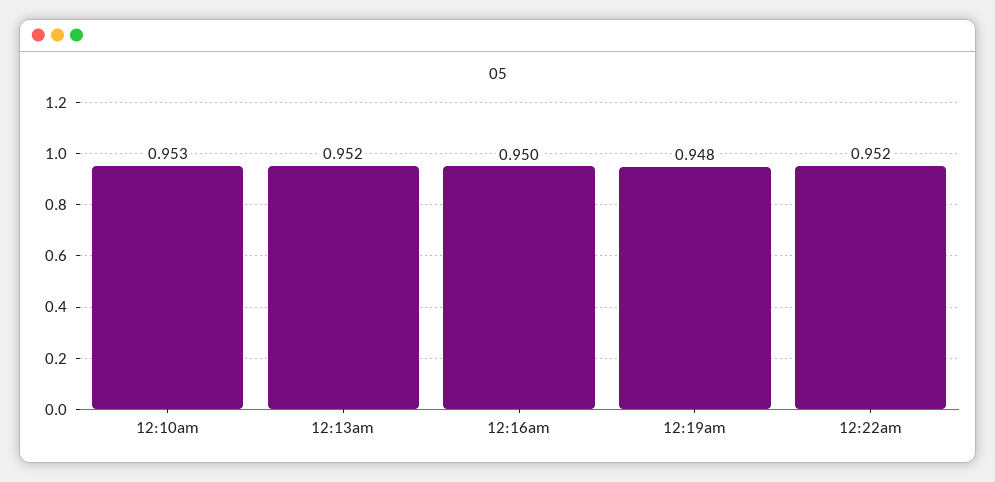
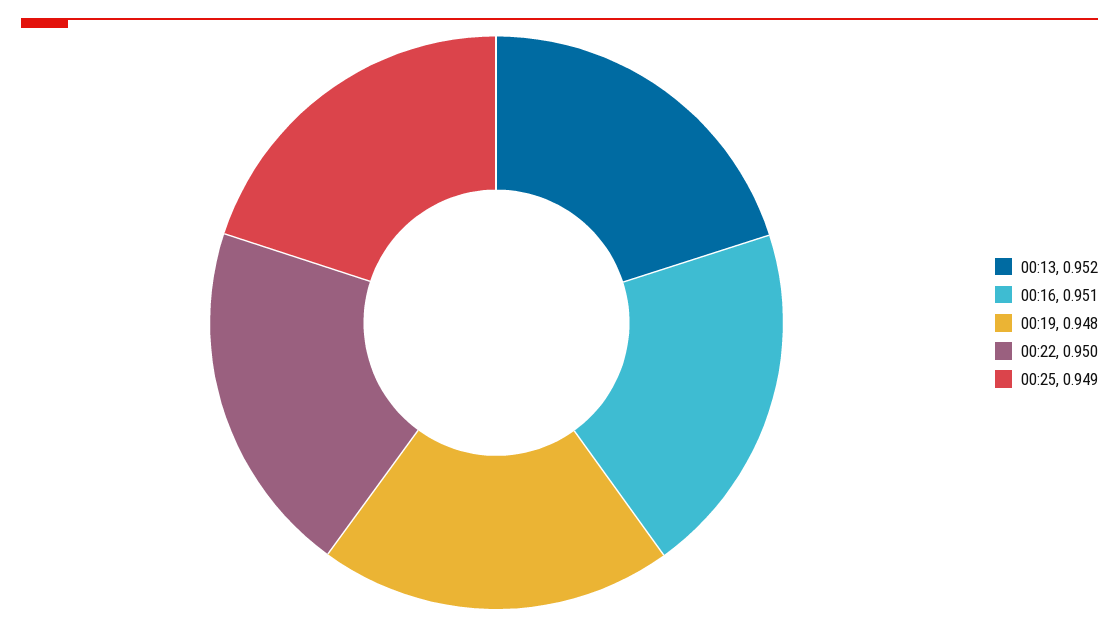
12:10am: 0.953 -> none
12:16am: 0.95 -> 0.951
12:22am: 0.952 -> 0.95
00:25: none -> 0.949

